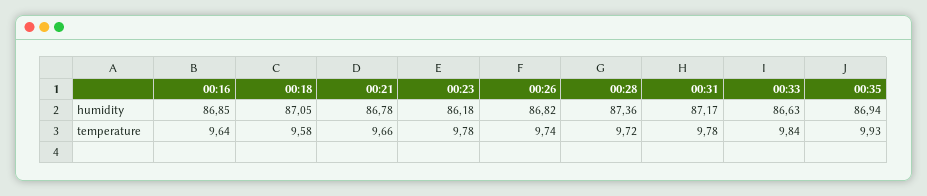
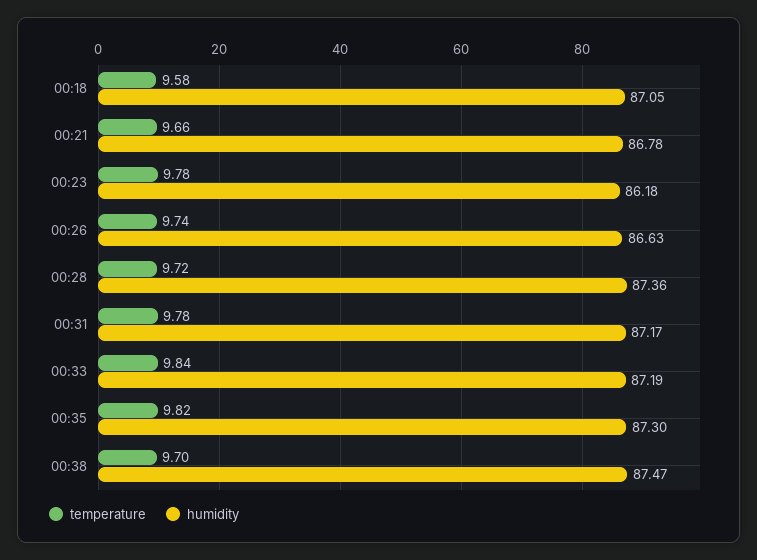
humidity, 00:16: 86.85 -> none
humidity, 00:26: 86.82 -> 86.63
humidity, 00:33: 86.63 -> 87.19
humidity, 00:35: 86.94 -> 87.3
temperature, 00:16: 9.64 -> none
temperature, 00:35: 9.93 -> 9.82
temperature, 00:38: none -> 9.7
humidity, 00:38: none -> 87.47

